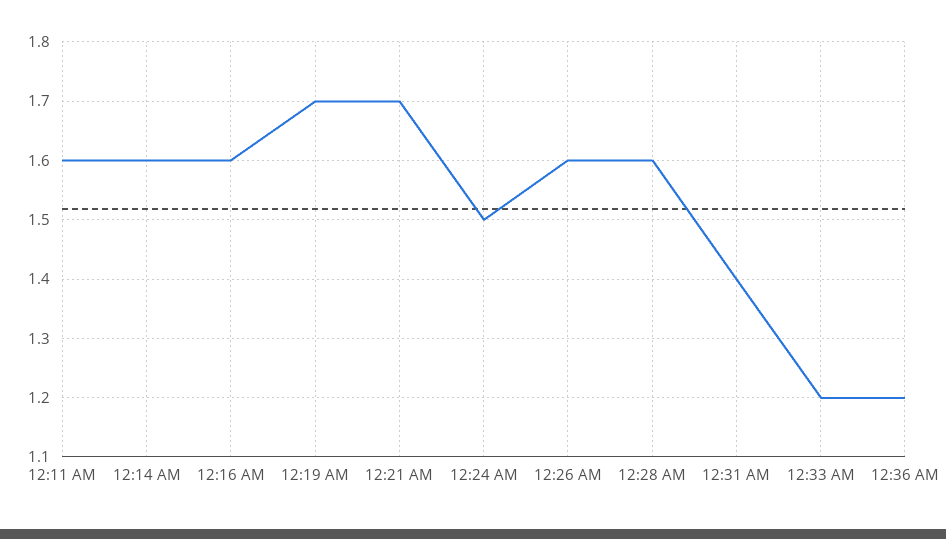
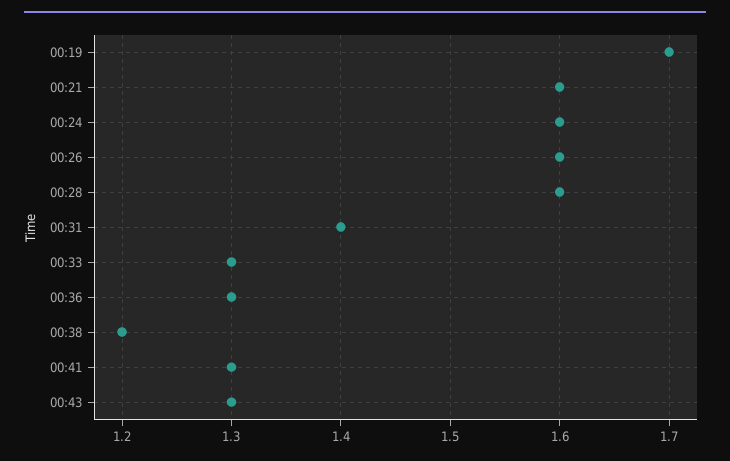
12:11 AM: 1.6 -> none
12:14 AM: 1.6 -> none
12:16 AM: 1.6 -> none
12:21 AM: 1.7 -> 1.6
12:24 AM: 1.5 -> 1.6
12:33 AM: 1.2 -> 1.3
12:36 AM: 1.2 -> 1.3
00:38: none -> 1.2
00:41: none -> 1.3
00:43: none -> 1.3

